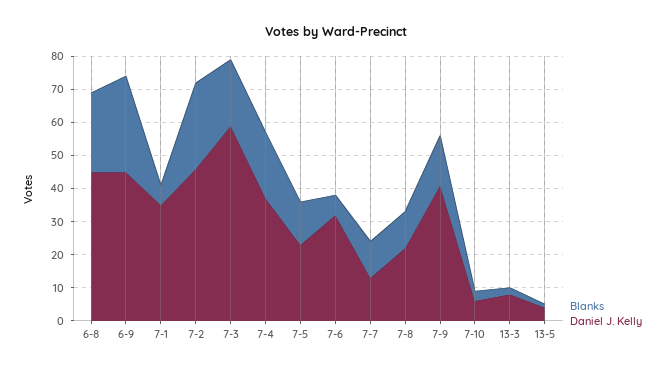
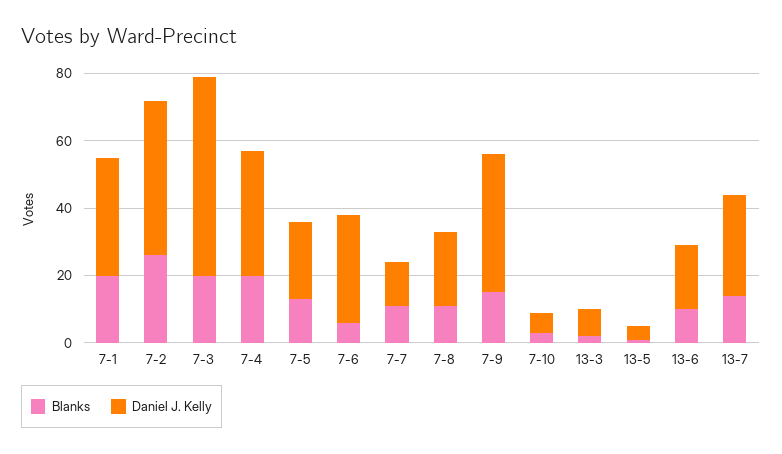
Blanks, 6-8: 25 -> none
Daniel J. Kelly, 6-8: 45 -> none
Blanks, 6-9: 30 -> none
Daniel J. Kelly, 6-9: 45 -> none
Blanks, 7-1: 5 -> 20
Blanks, 13-6: none -> 10
Daniel J. Kelly, 13-6: none -> 20
Blanks, 13-7: none -> 15
Daniel J. Kelly, 13-7: none -> 30

